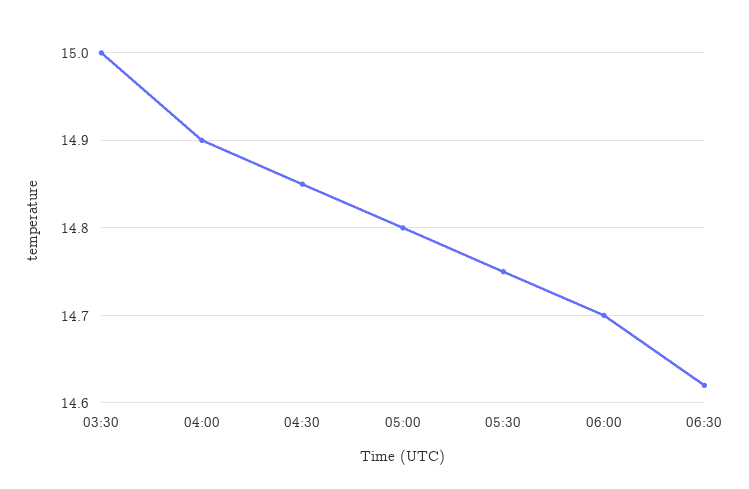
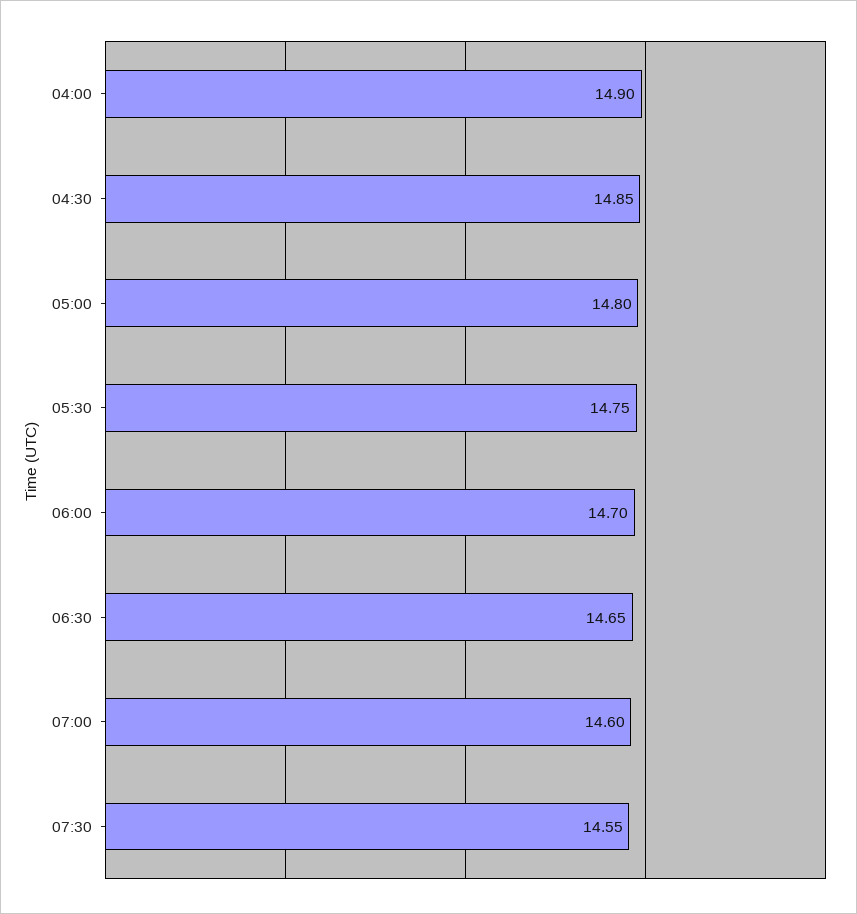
03:30: 15 -> none
06:30: 14.62 -> 14.65
07:00: none -> 14.6
07:30: none -> 14.55

